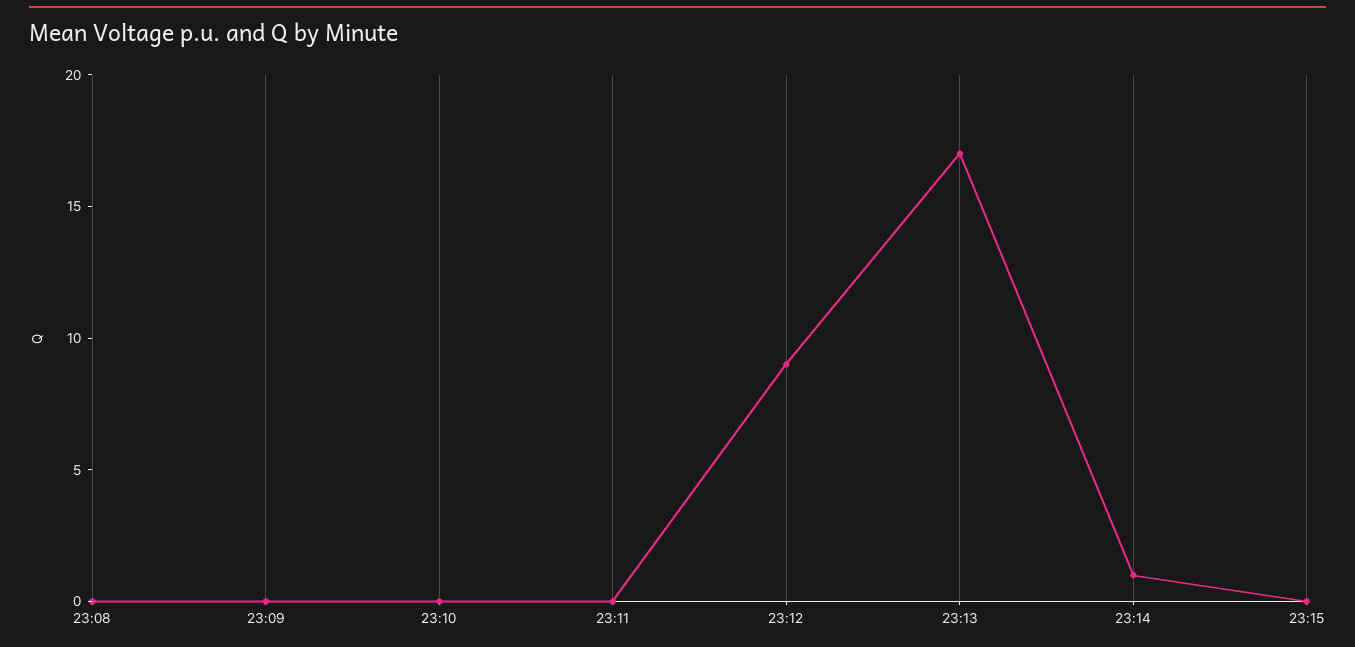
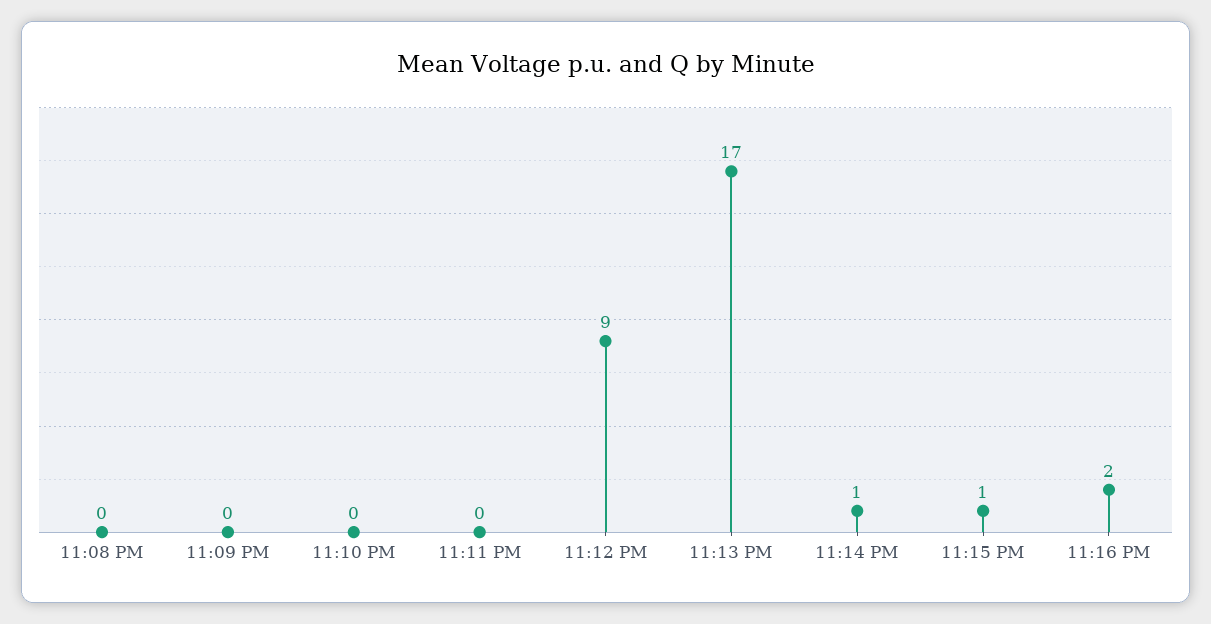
23:15: 0 -> 1
11:16 PM: none -> 2

